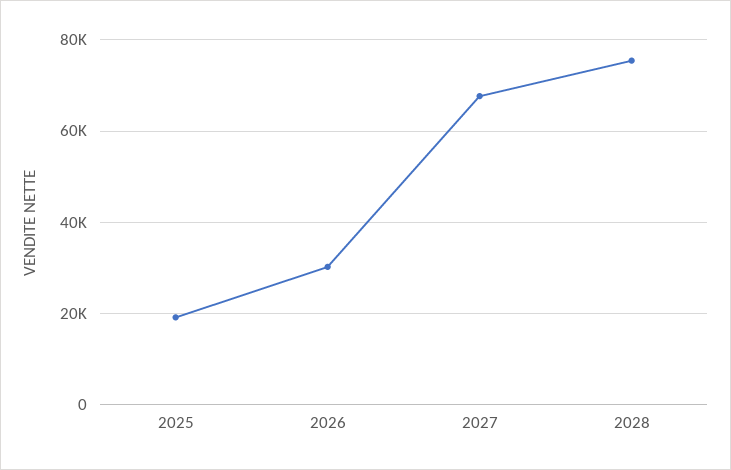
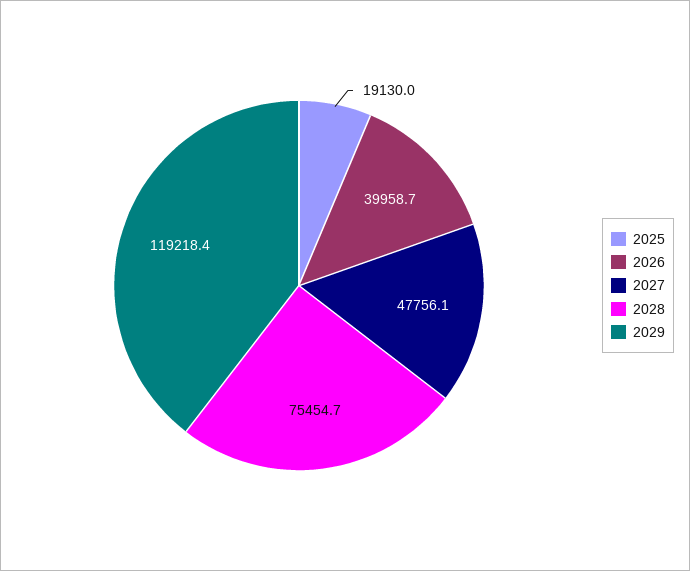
2026: 30000 -> 39958.7
2027: 68000 -> 47756.1
2029: none -> 119218.4

